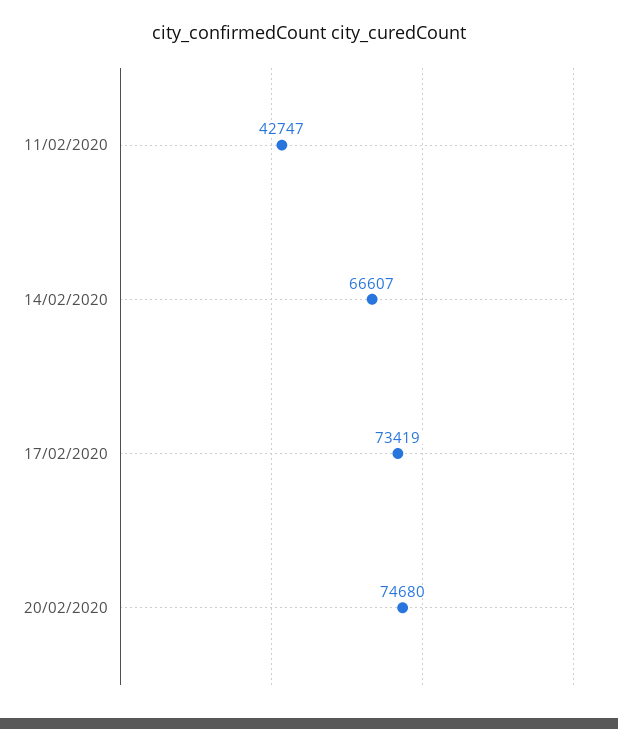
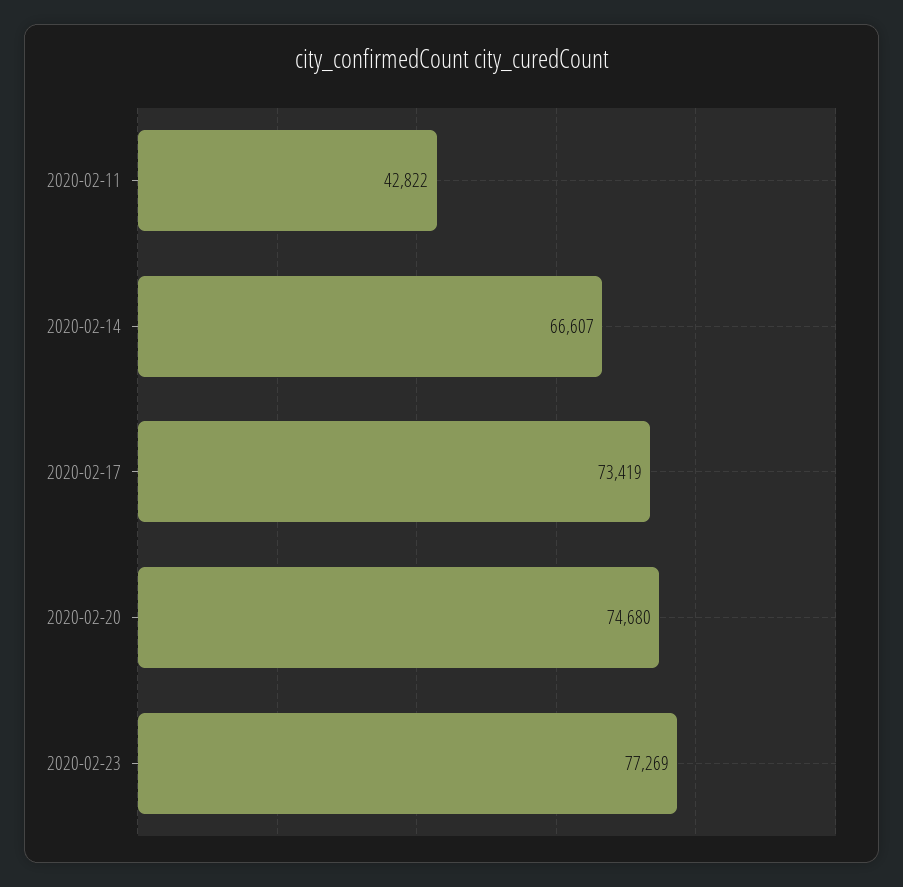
11/02/2020: 42747 -> 42822
2020-02-23: none -> 77269

